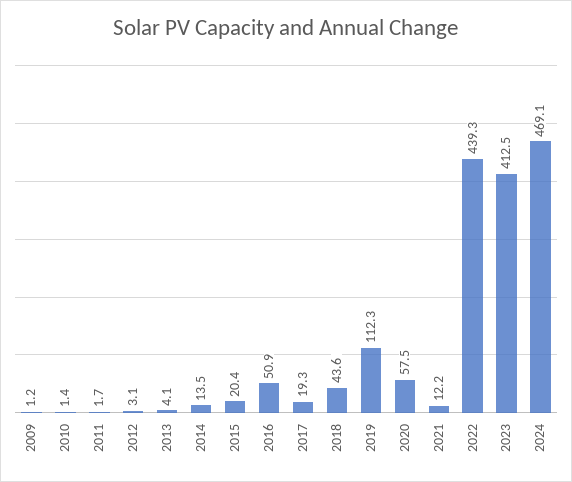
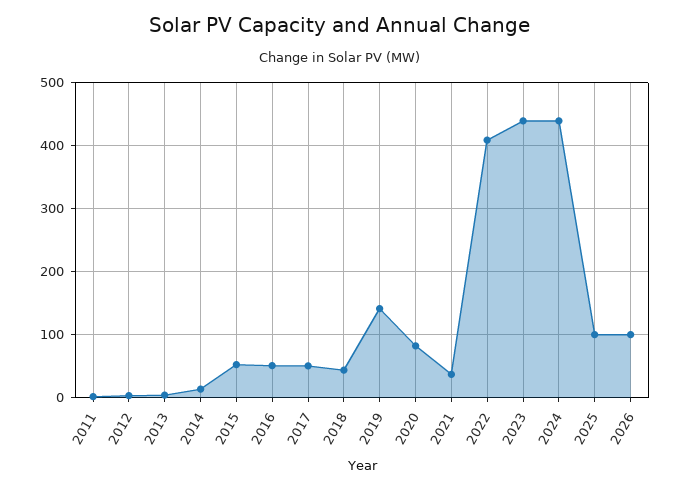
2009: 1.2 -> none
2010: 1.4 -> none
2015: 20.4 -> 50
2017: 19.3 -> 50
2019: 112.3 -> 140
2020: 57.5 -> 80
2021: 12.2 -> 40
2022: 439.3 -> 410
2023: 412.5 -> 440
2024: 469.1 -> 440
2025: none -> 100
2026: none -> 100

